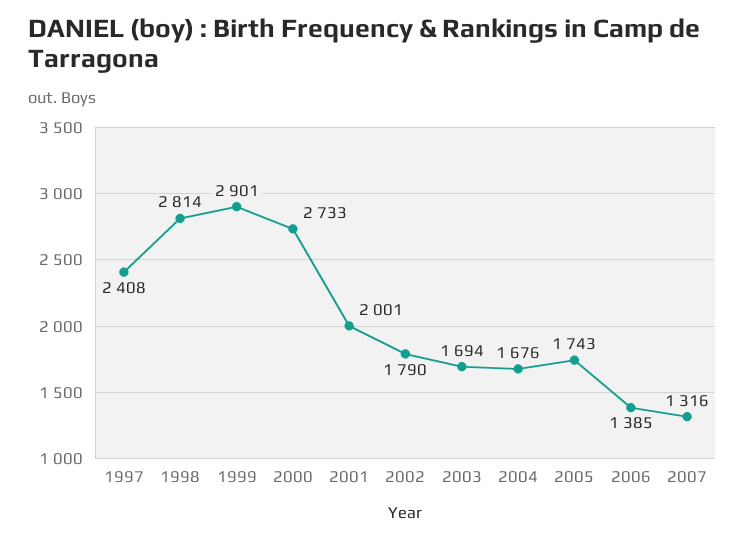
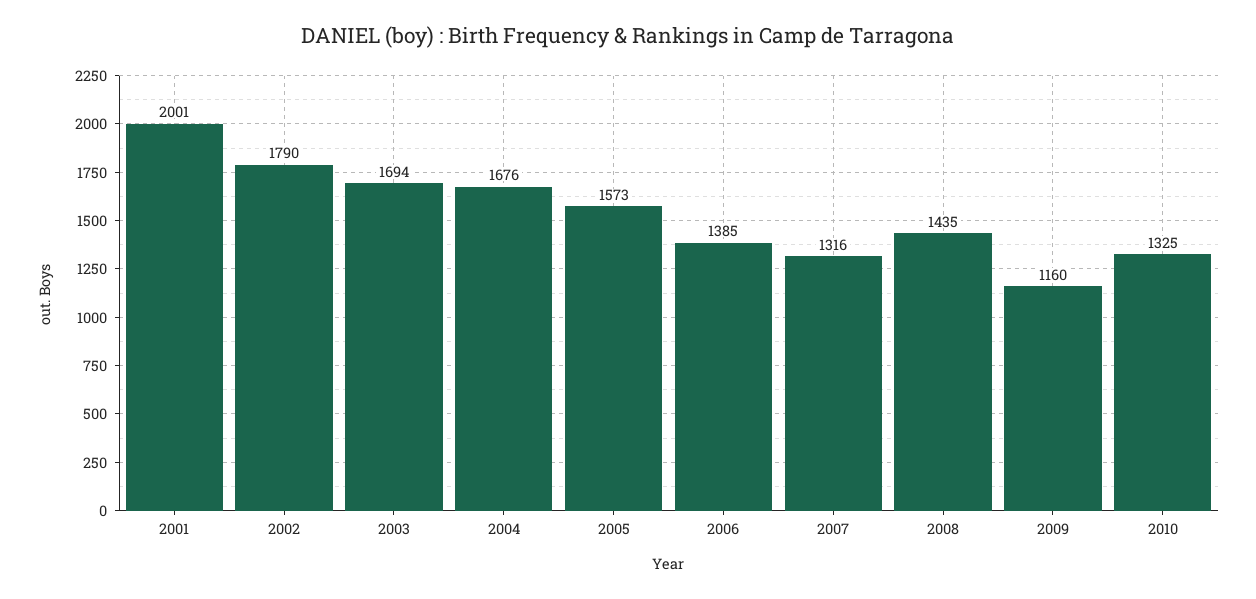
1997: 2408 -> none
1998: 2814 -> none
1999: 2901 -> none
2000: 2733 -> none
2005: 1743 -> 1573
2008: none -> 1435
2009: none -> 1160
2010: none -> 1325

